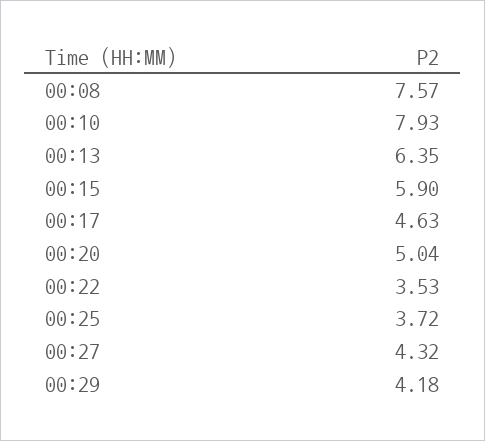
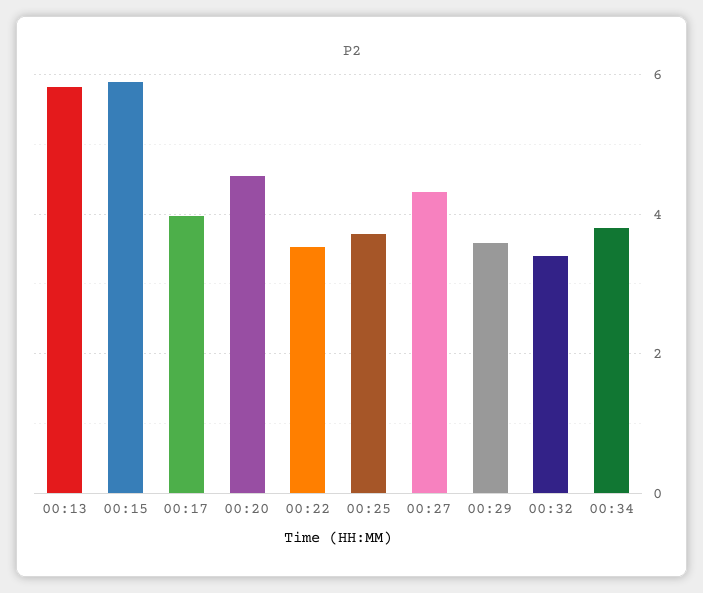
00:08: 7.57 -> none
00:10: 7.93 -> none
00:13: 6.35 -> 5.8
00:17: 4.63 -> 4
00:20: 5.04 -> 4.6
00:29: 4.18 -> 3.6
00:32: none -> 3.4
00:34: none -> 3.8

